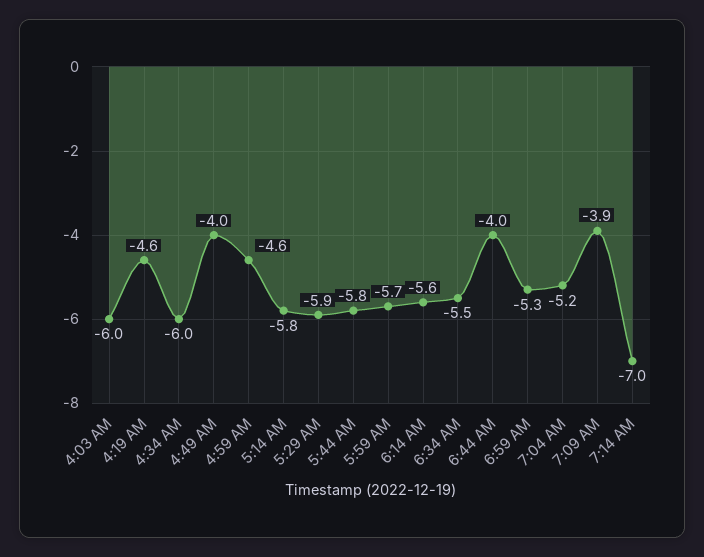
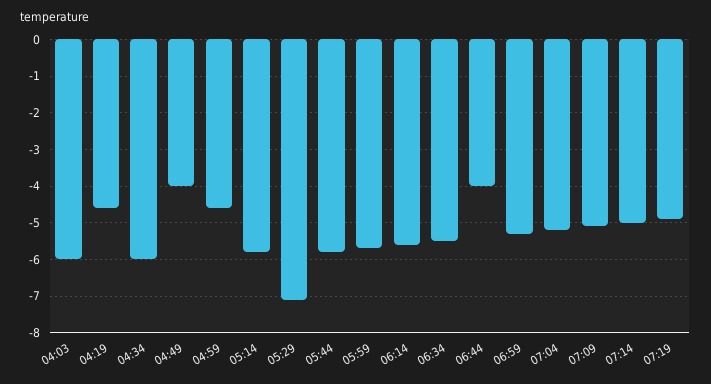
5:29 AM: -5.9 -> -7
7:09 AM: -3.9 -> -5
7:14 AM: -7 -> -5
07:19: none -> -5

